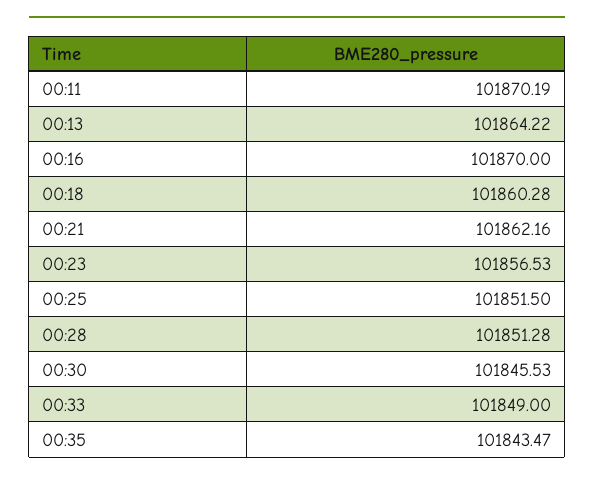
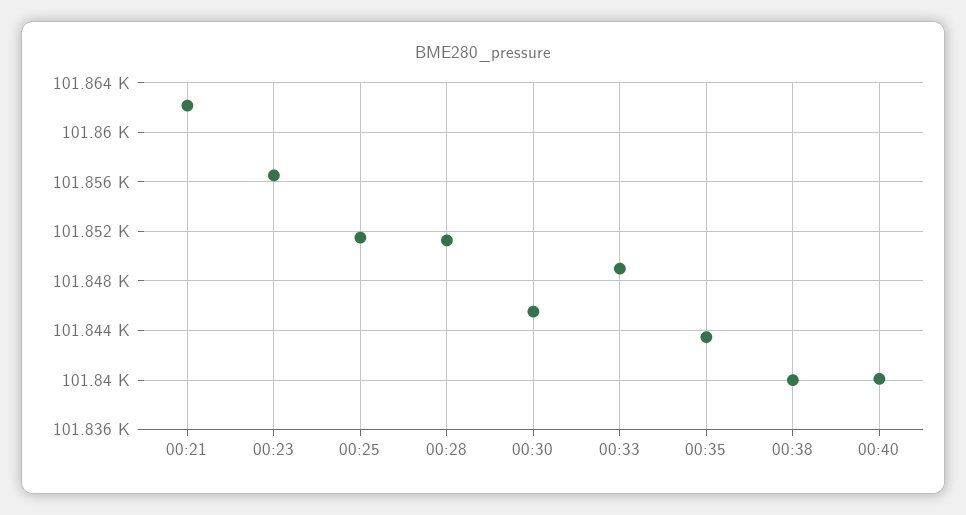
00:11: 101870.19 -> none
00:13: 101864.22 -> none
00:16: 101870 -> none
00:18: 101860.28 -> none
00:38: none -> 101840
00:40: none -> 101840

